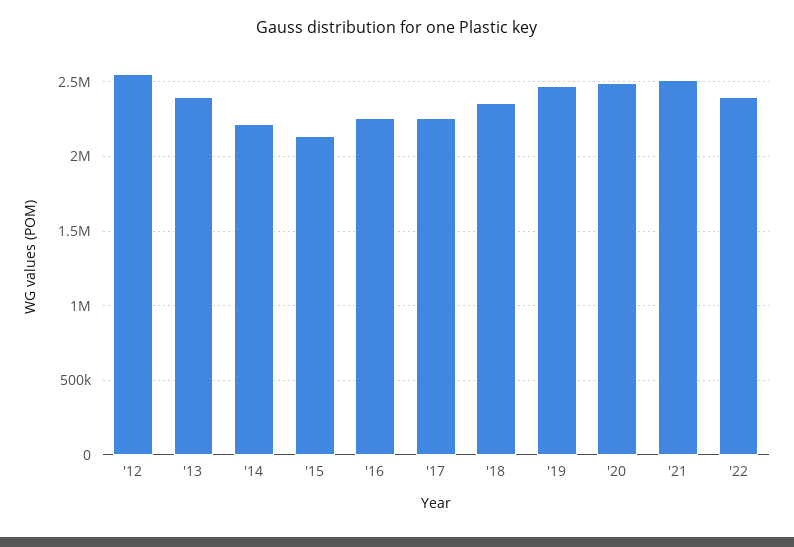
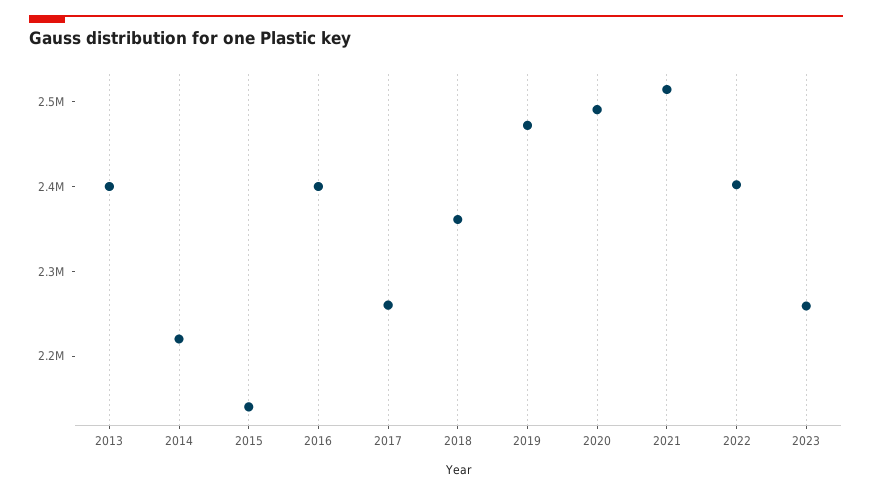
'12: 2550000 -> none
'16: 2250000 -> 2400000
2023: none -> 2260000

